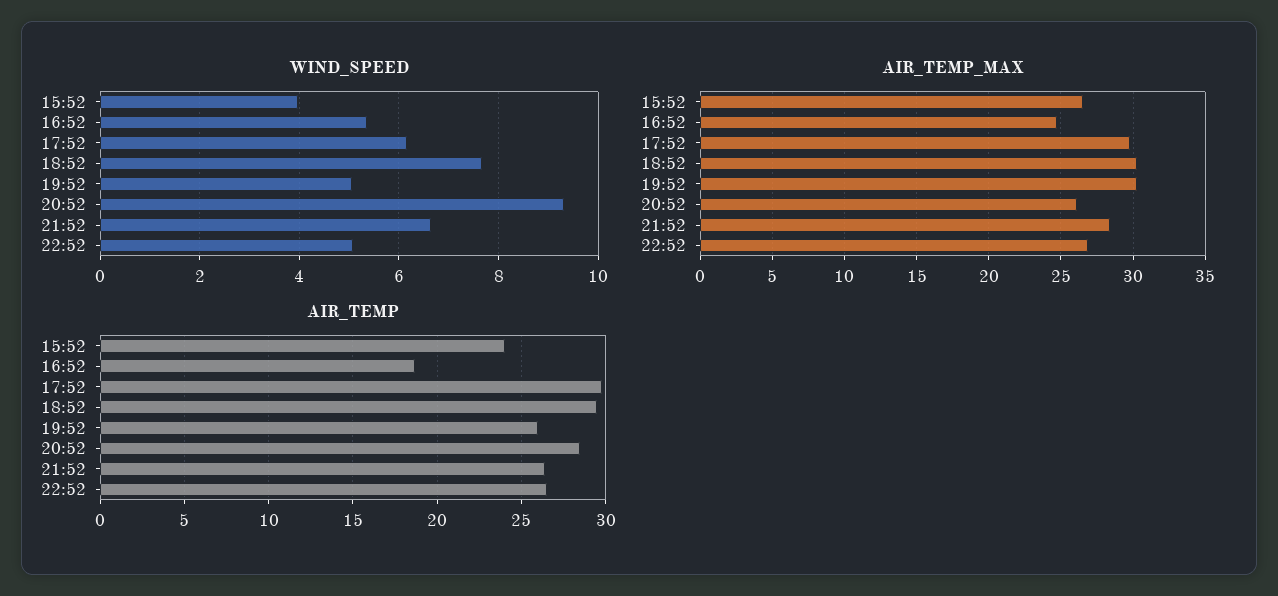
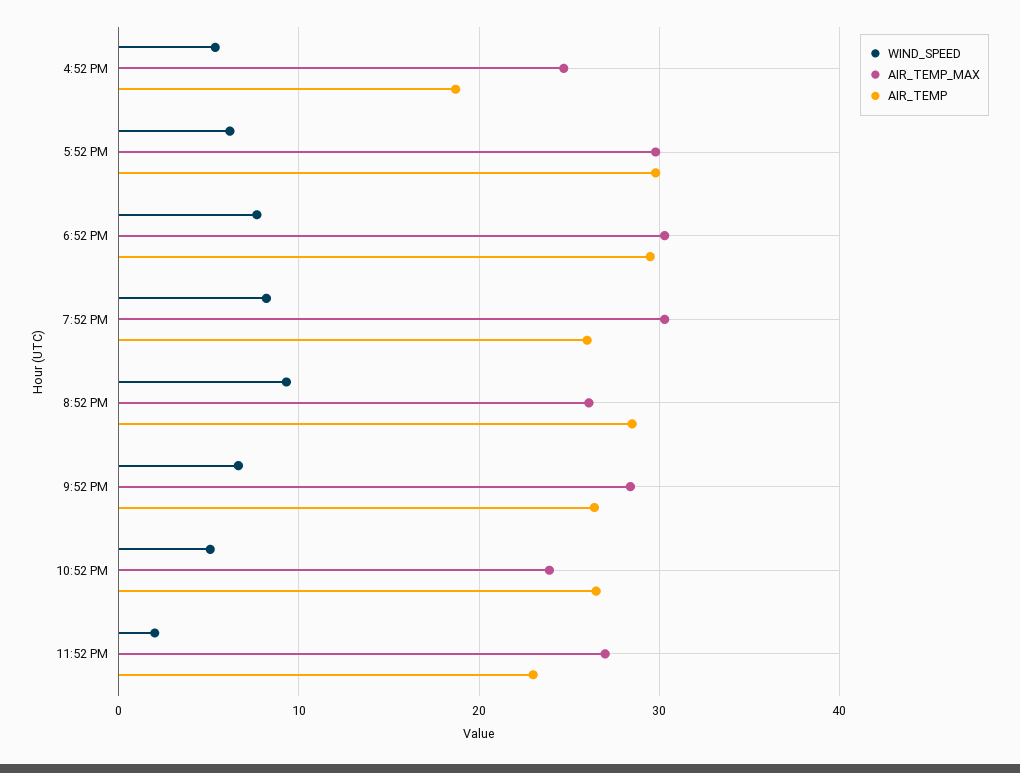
WIND_SPEED, 15:52: 4 -> none
WIND_SPEED, 19:52: 5 -> 8
AIR_TEMP_MAX, 15:52: 26.5 -> none
AIR_TEMP_MAX, 22:52: 27 -> 24
AIR_TEMP, 15:52: 24 -> none
WIND_SPEED, 11:52 PM: none -> 2
AIR_TEMP_MAX, 11:52 PM: none -> 27
AIR_TEMP, 11:52 PM: none -> 23

